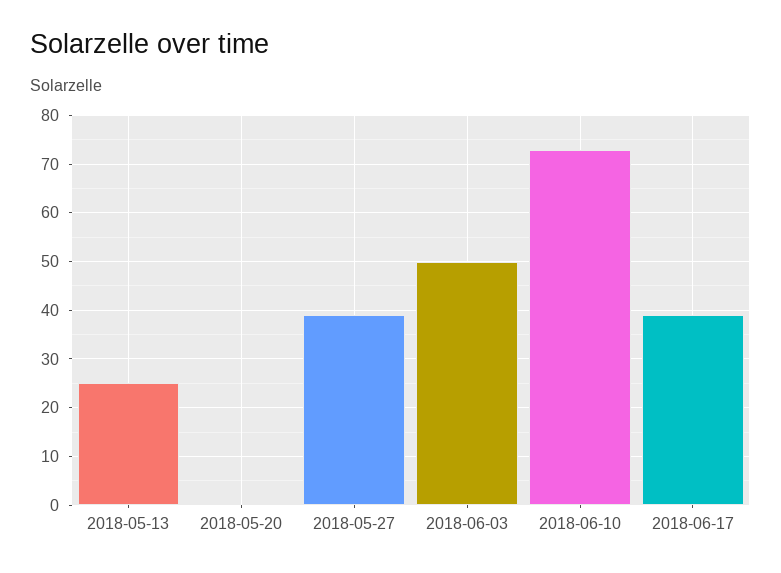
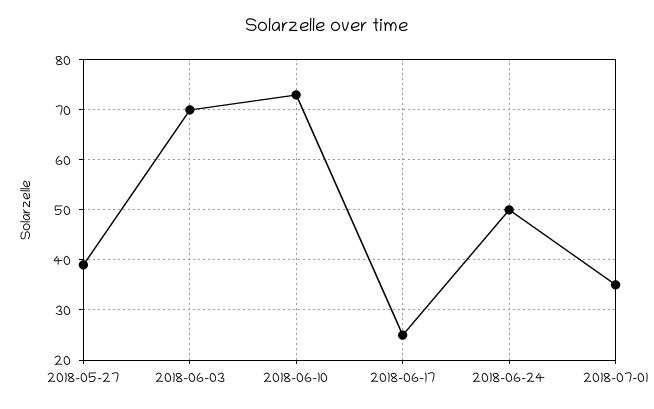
2018-05-13: 25 -> none
2018-05-20: 0 -> none
2018-06-03: 50 -> 70
2018-06-17: 40 -> 25
2018-06-24: none -> 50
2018-07-01: none -> 35

